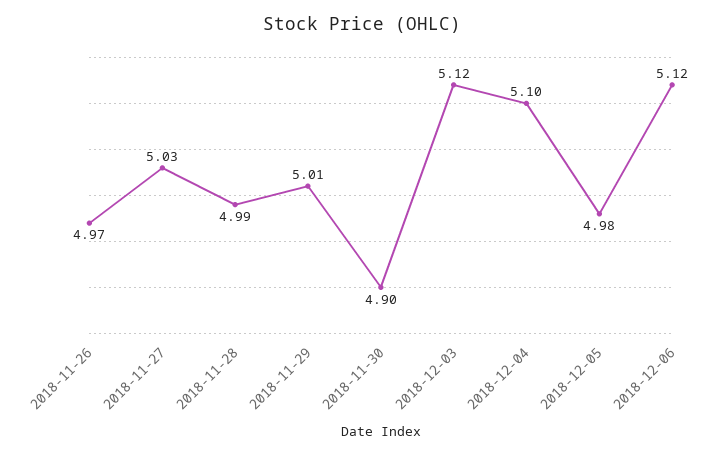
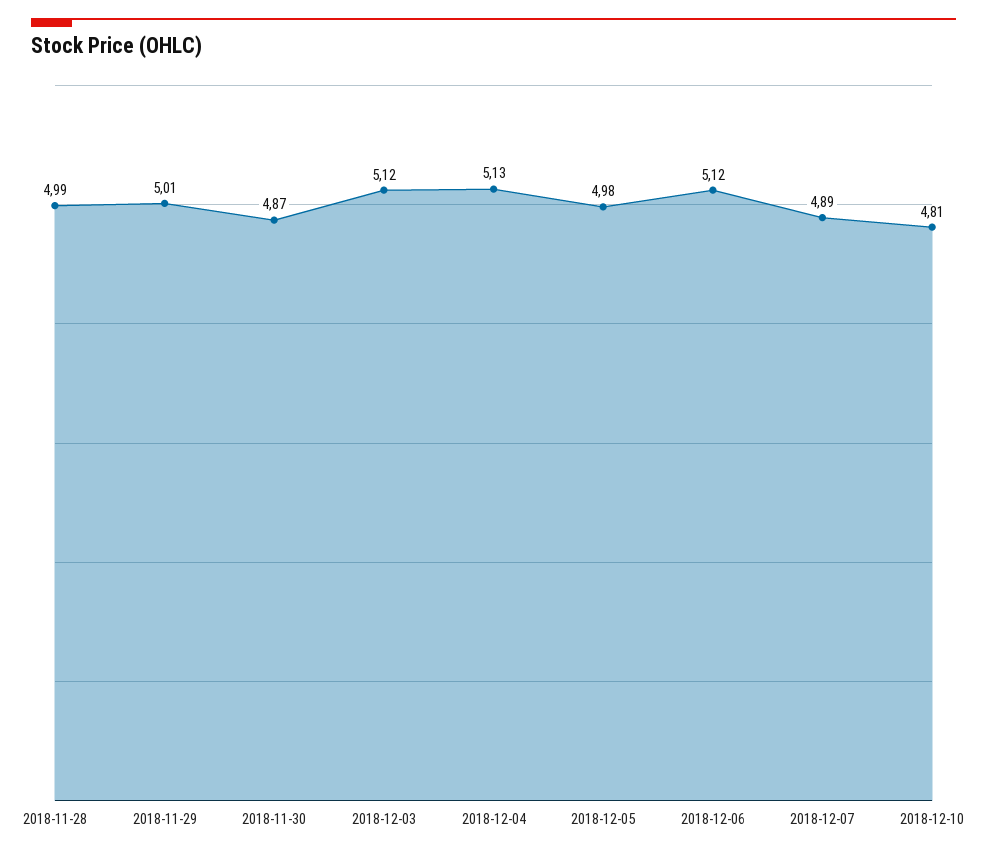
2018-11-26: 4.97 -> none
2018-11-27: 5.03 -> none
2018-11-30: 4.9 -> 4.87
2018-12-04: 5.1 -> 5.13
2018-12-07: none -> 4.89
2018-12-10: none -> 4.81

